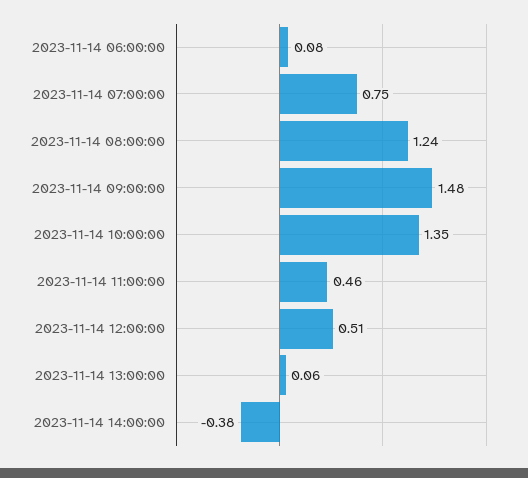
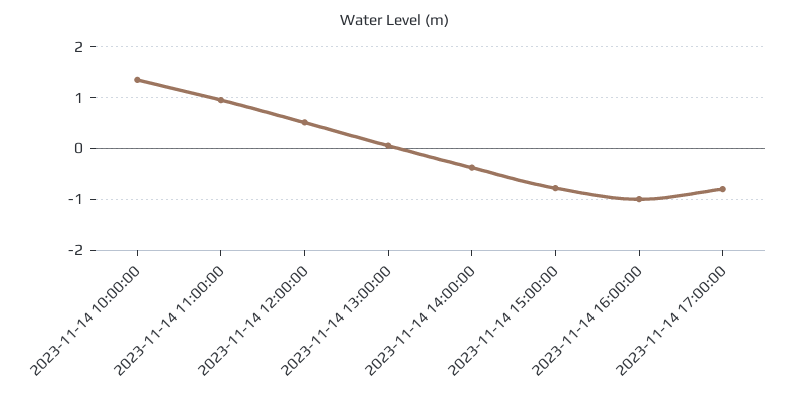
2023-11-14 06:00:00: 0.08 -> none
2023-11-14 07:00:00: 0.75 -> none
2023-11-14 08:00:00: 1.24 -> none
2023-11-14 09:00:00: 1.48 -> none
2023-11-14 11:00:00: 0.46 -> 1
2023-11-14 15:00:00: none -> -0.8
2023-11-14 16:00:00: none -> -1
2023-11-14 17:00:00: none -> -0.8

